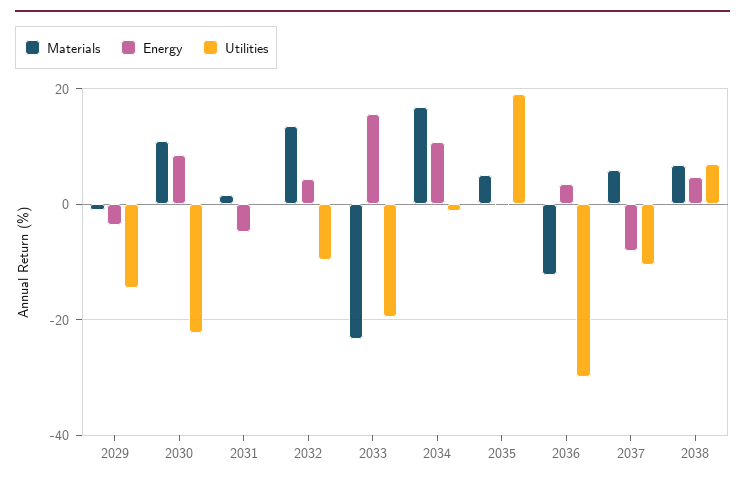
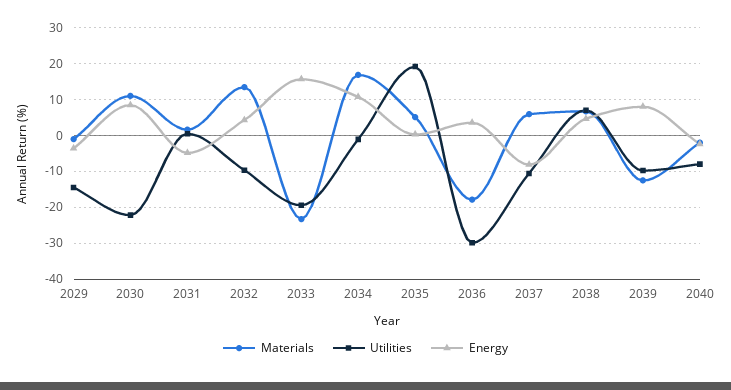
Materials, 2036: -12 -> -18
Materials, 2039: none -> -12
Utilities, 2039: none -> -10
Energy, 2039: none -> 8
Materials, 2040: none -> -2
Utilities, 2040: none -> -8
Energy, 2040: none -> -2

